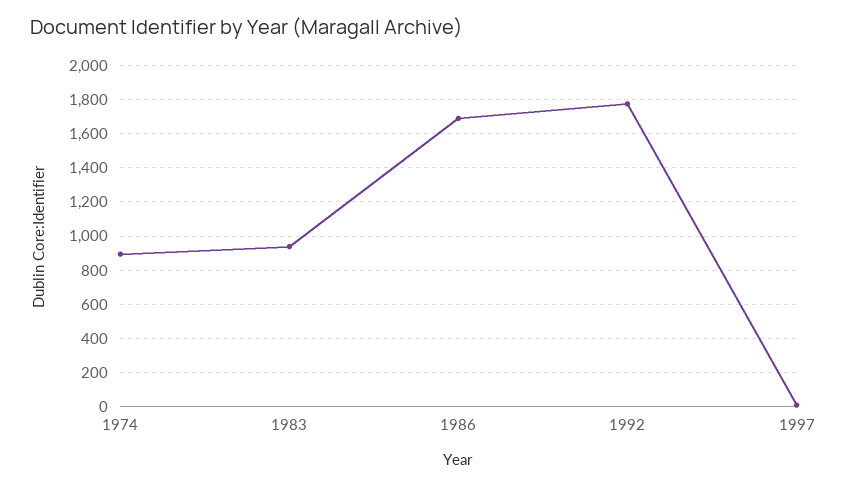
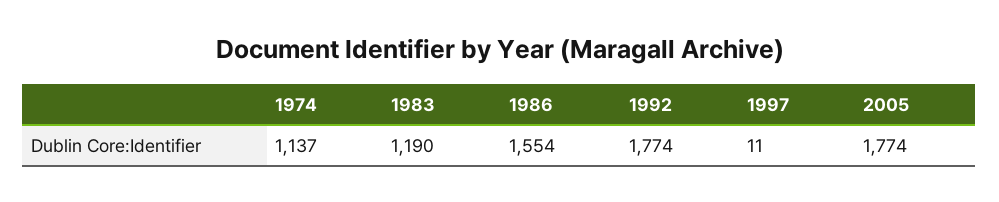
1974: 900 -> 1137
1983: 950 -> 1190
1986: 1700 -> 1554
2005: none -> 1774

